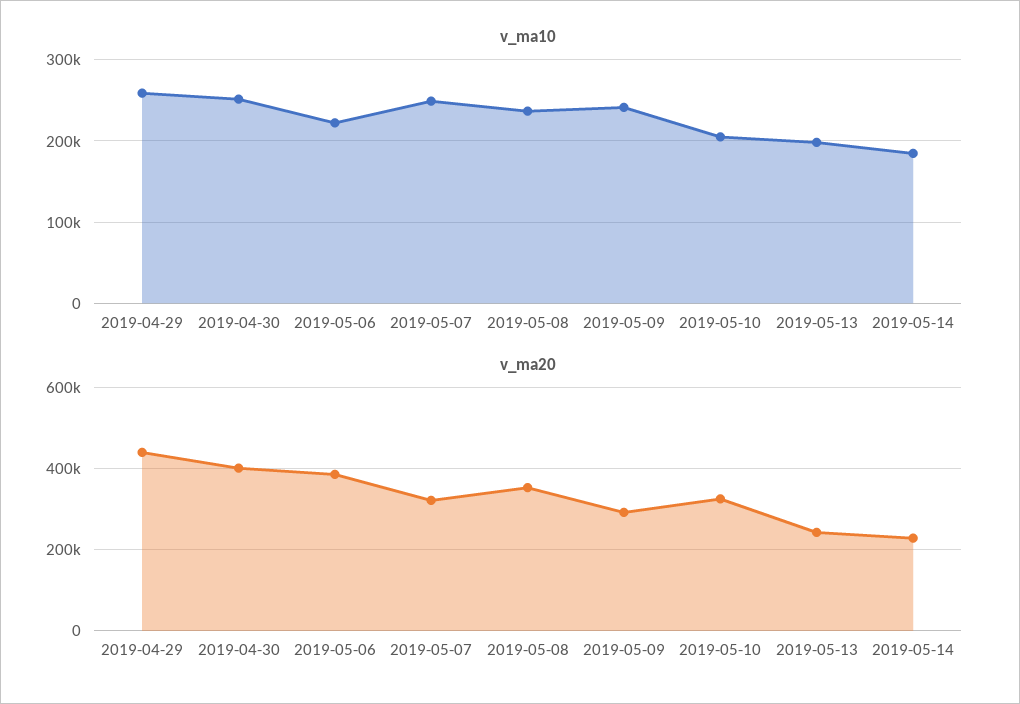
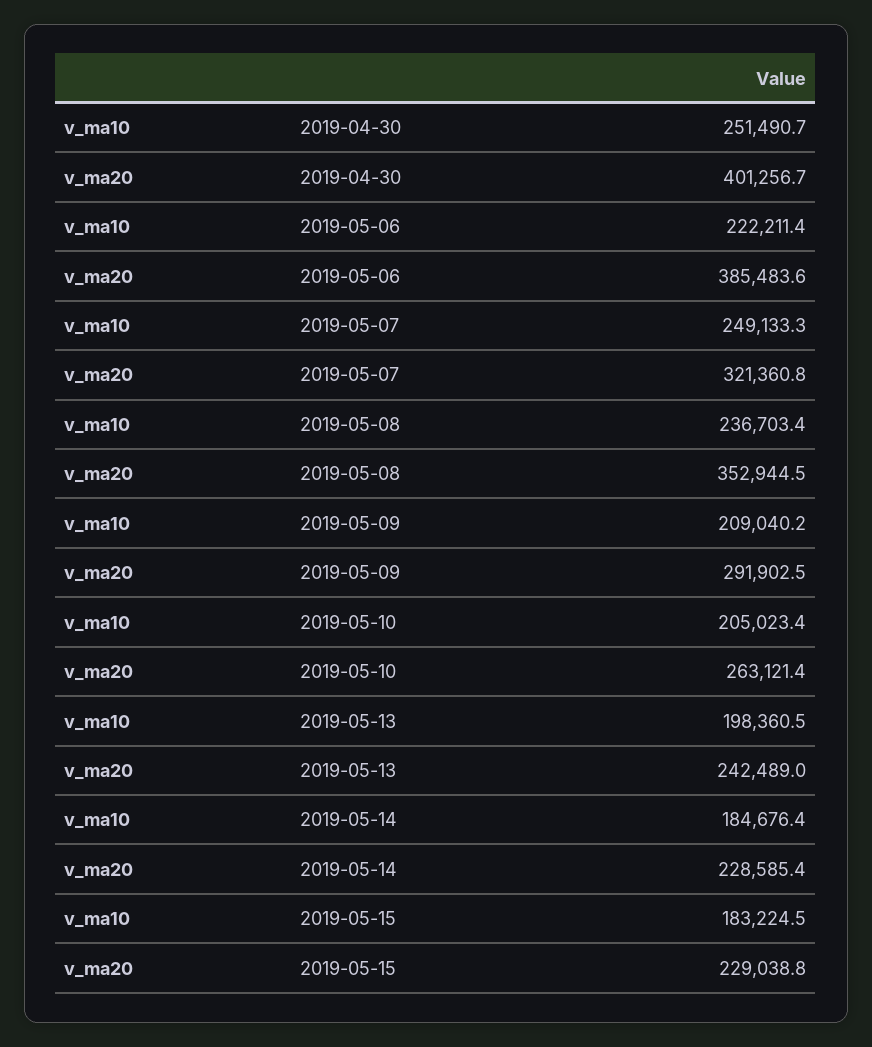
v_ma10, 2019-04-29: 260000 -> none
v_ma10, 2019-05-09: 240000 -> 209040.2
v_ma20, 2019-04-29: 440000 -> none
v_ma20, 2019-05-10: 320000 -> 263121.4
v_ma10, 2019-05-15: none -> 183224.5
v_ma20, 2019-05-15: none -> 229038.8

